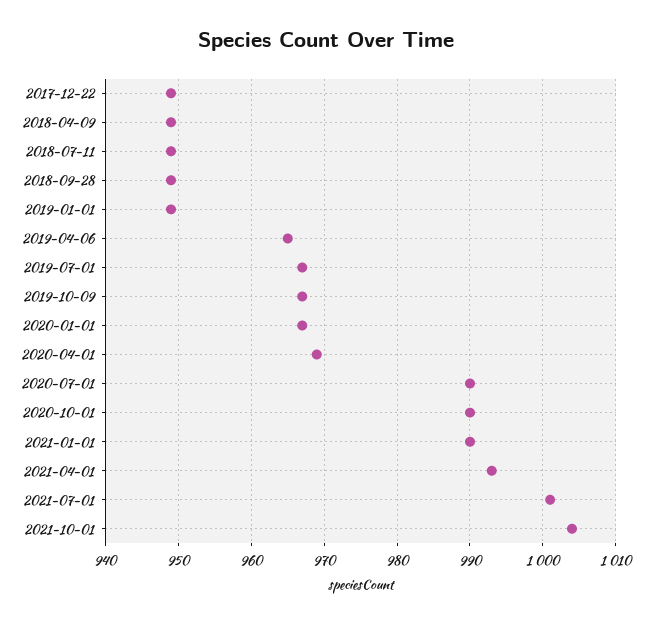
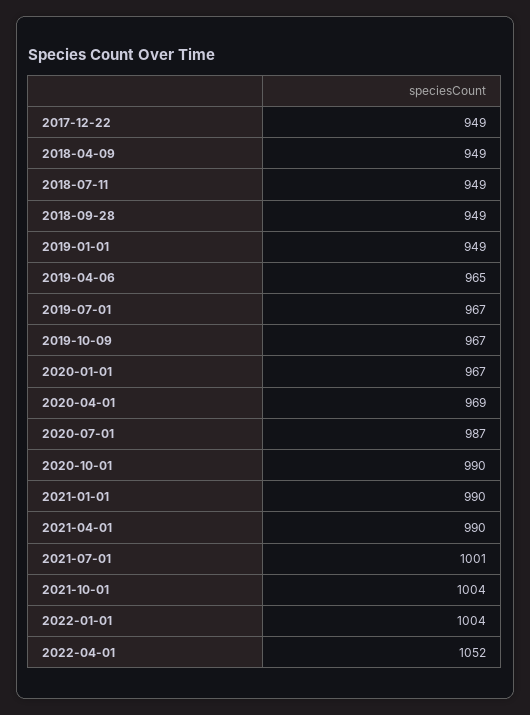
2020-07-01: 990 -> 987
2021-04-01: 993 -> 990
2022-01-01: none -> 1004
2022-04-01: none -> 1052

